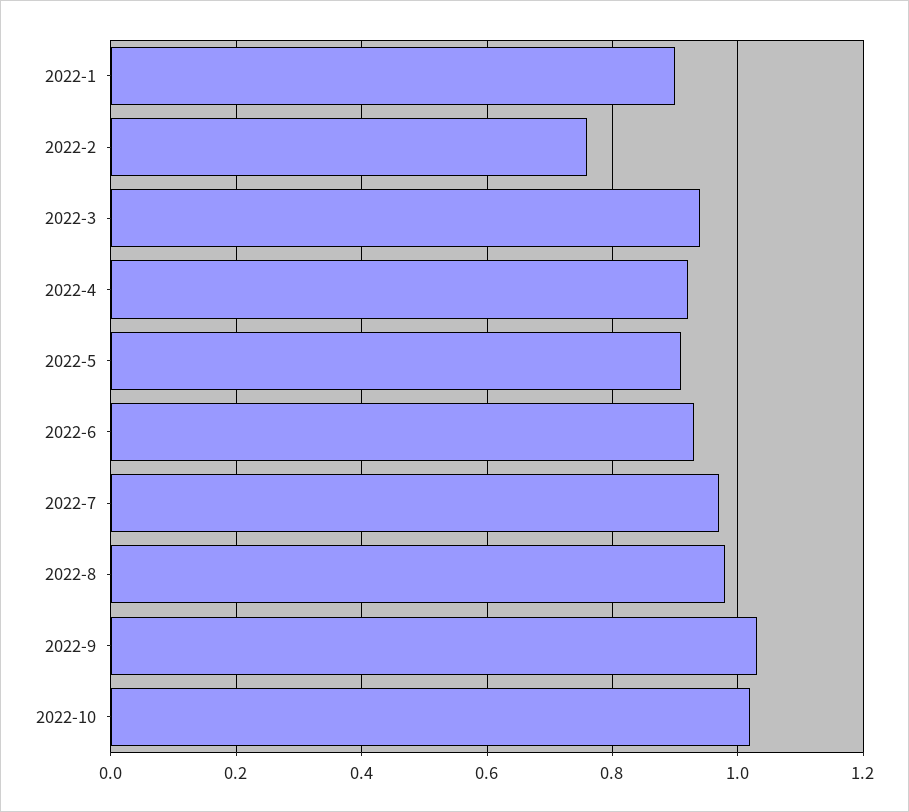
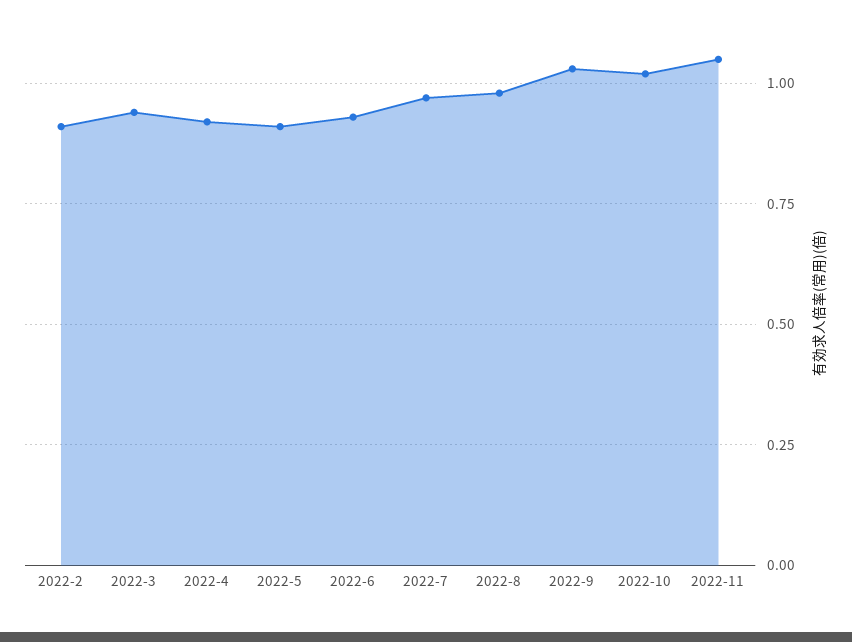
2022-1: 0.9 -> none
2022-2: 0.75 -> 0.9
2022-11: none -> 1.05

